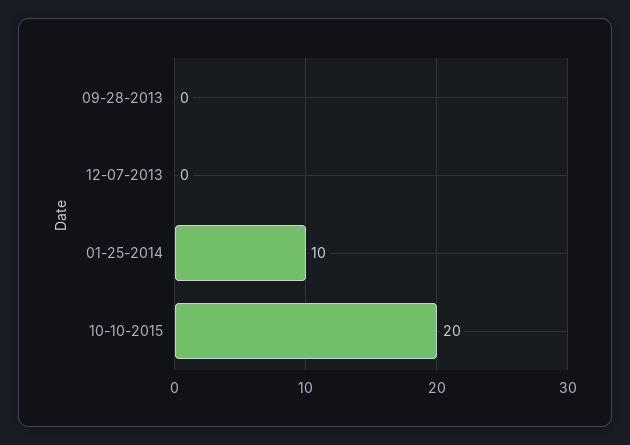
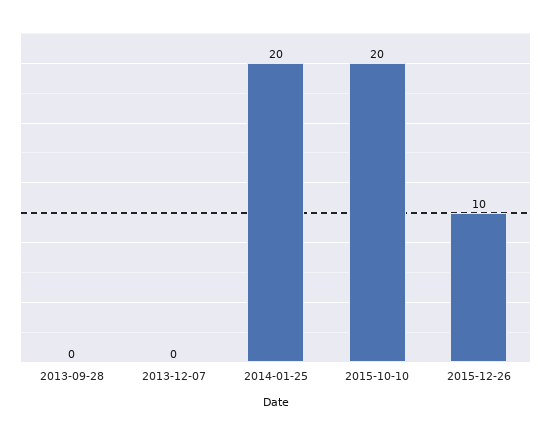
01-25-2014: 10 -> 20
2015-12-26: none -> 10

